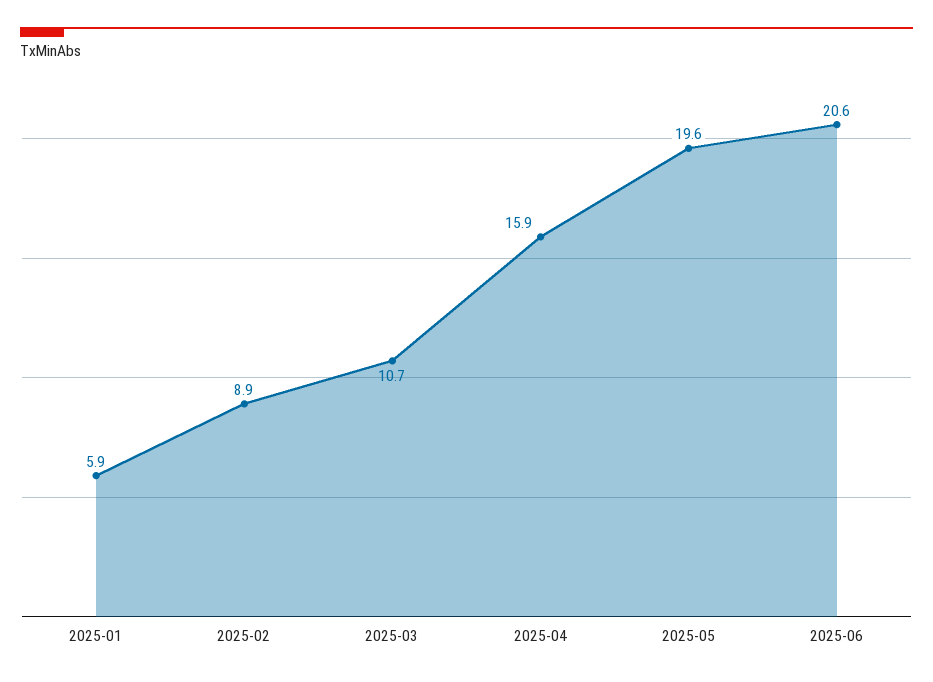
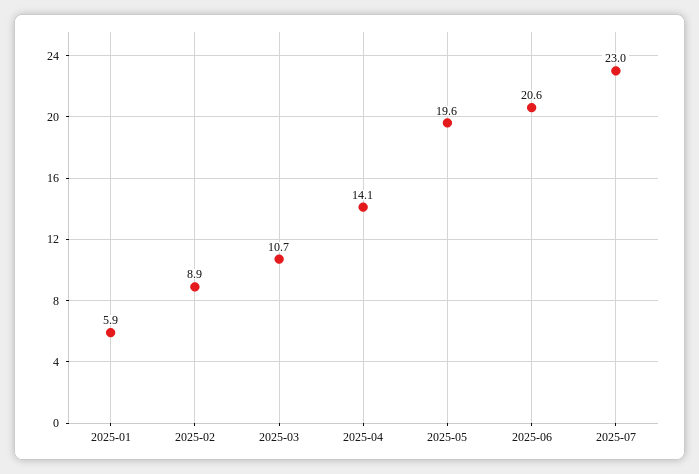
2025-04: 15.9 -> 14.1
2025-07: none -> 23

